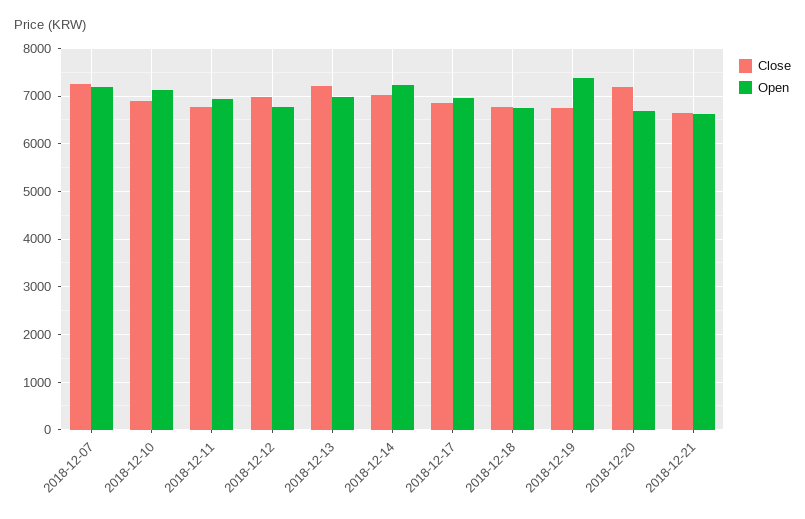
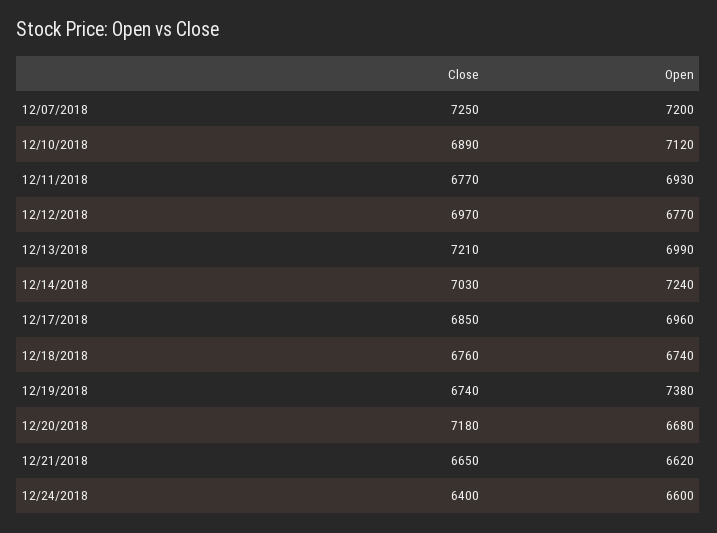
Close, 12/24/2018: none -> 6400
Open, 12/24/2018: none -> 6600

